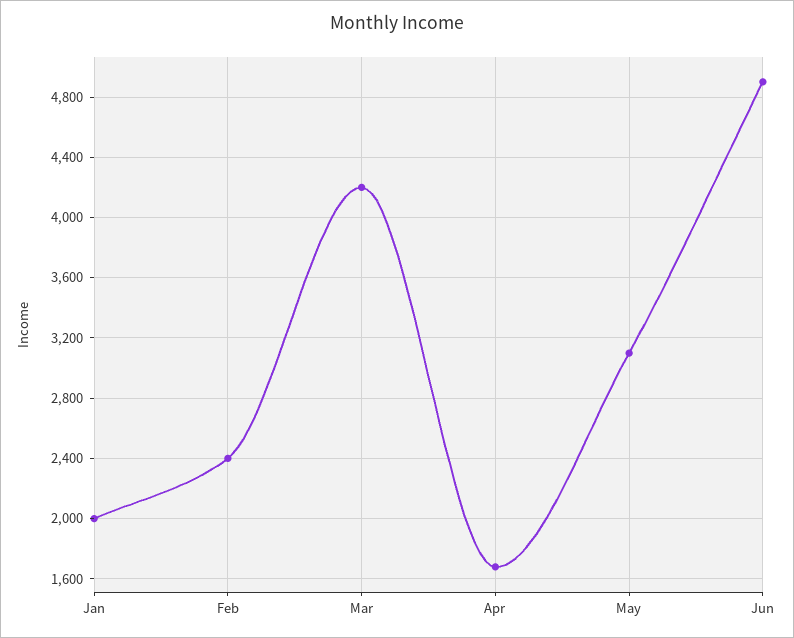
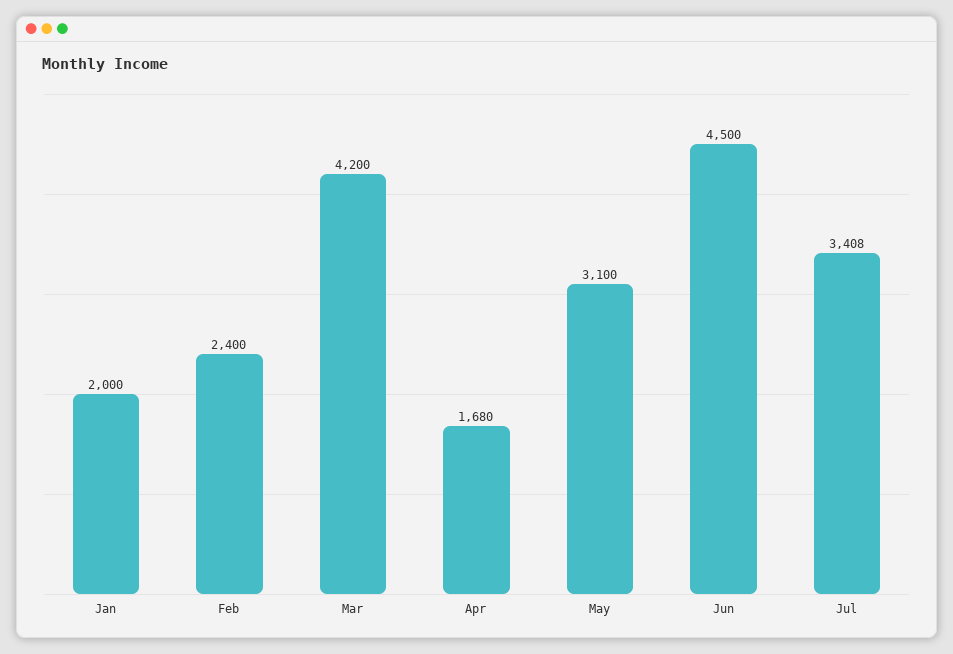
Jun: 4900 -> 4500
Jul: none -> 3408

